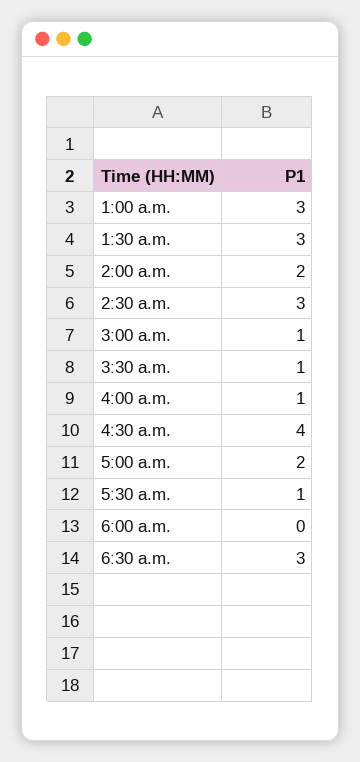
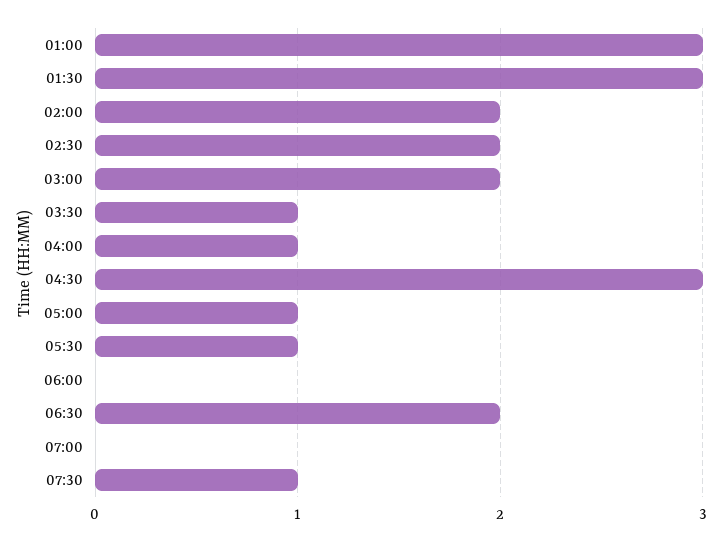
2:30 a.m.: 3 -> 2
3:00 a.m.: 1 -> 2
4:30 a.m.: 4 -> 3
5:00 a.m.: 2 -> 1
6:30 a.m.: 3 -> 2
07:00: none -> 0
07:30: none -> 1

